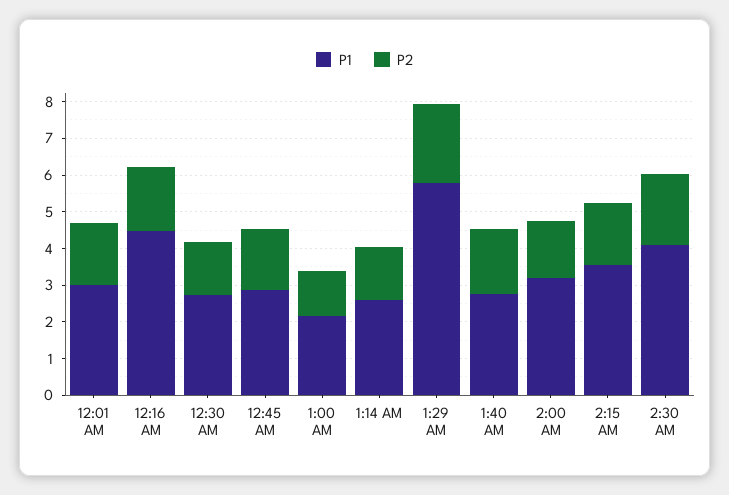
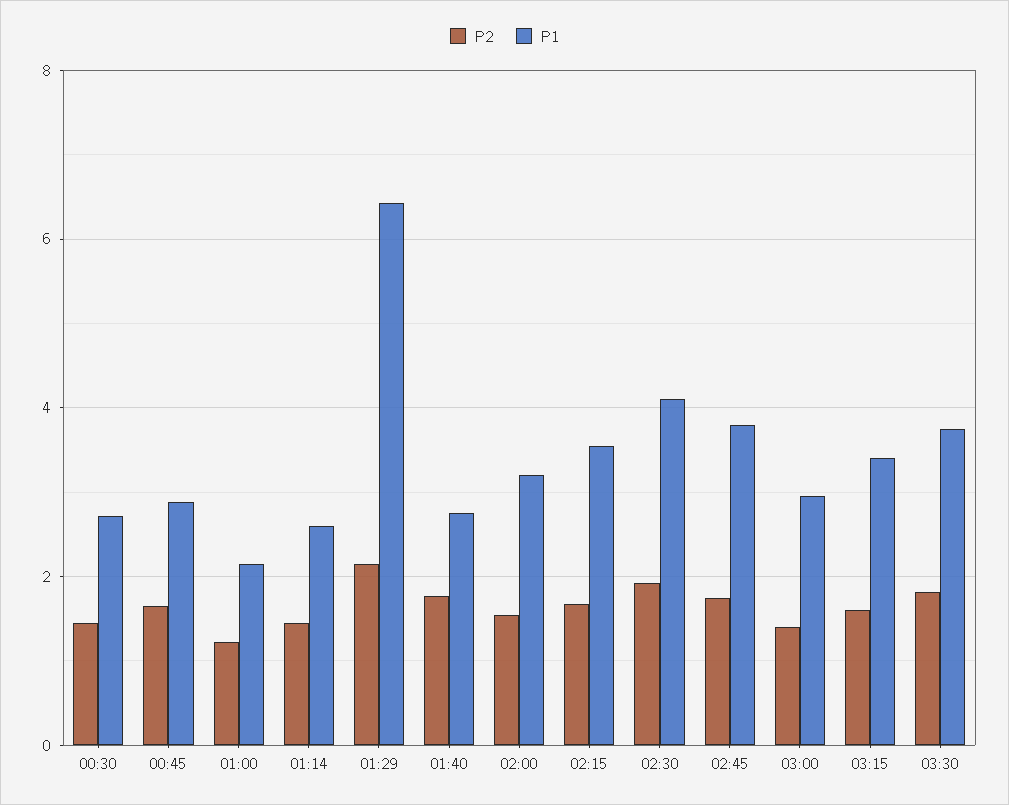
P1, 12:01 AM: 3 -> none
P2, 12:01 AM: 1.75 -> none
P1, 12:16 AM: 4.5 -> none
P2, 12:16 AM: 1.75 -> none
P1, 1:29 AM: 5.75 -> 6.4
P2, 02:45: none -> 1.8
P1, 02:45: none -> 3.8
P2, 03:00: none -> 1.4
P1, 03:00: none -> 3
P2, 03:15: none -> 1.6
P1, 03:15: none -> 3.4
P2, 03:30: none -> 1.8
P1, 03:30: none -> 3.8

